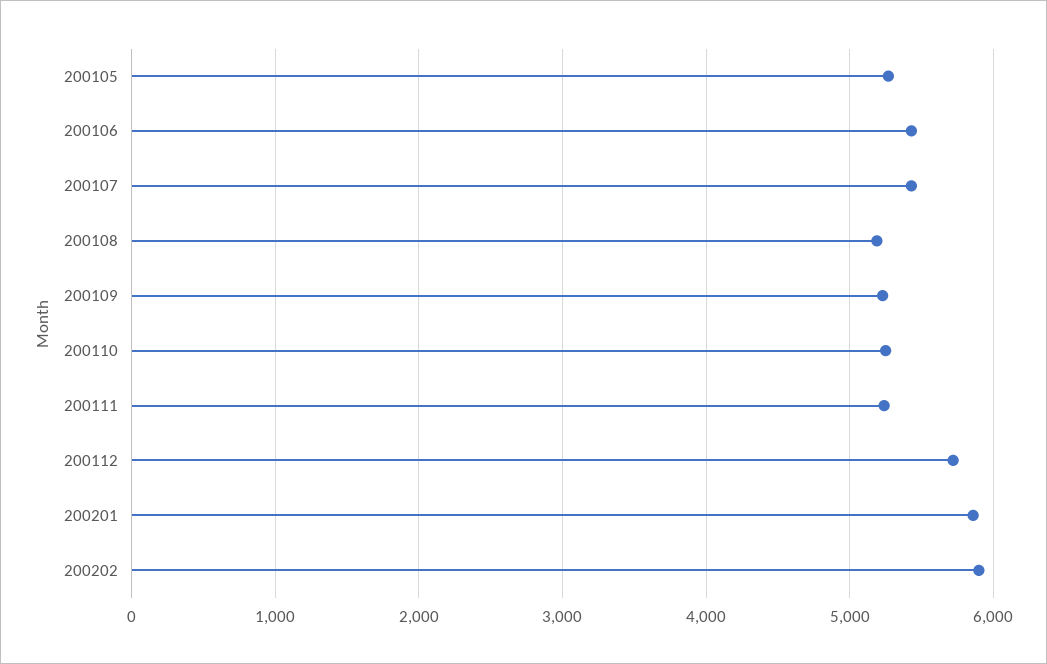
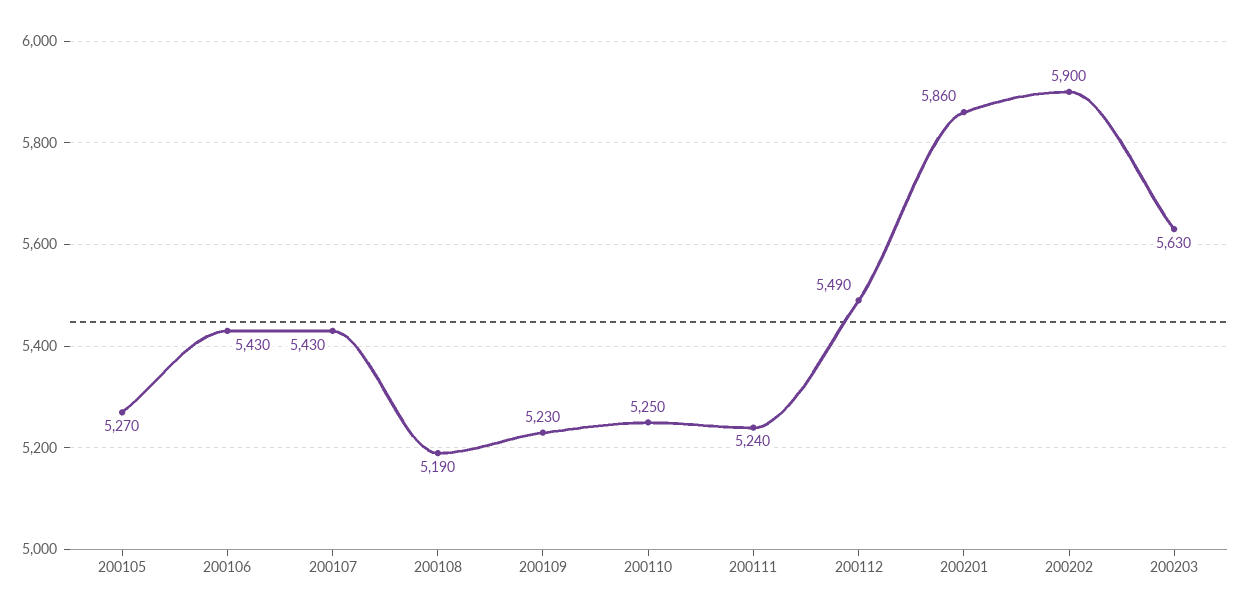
200112: 5700 -> 5490
200203: none -> 5630

